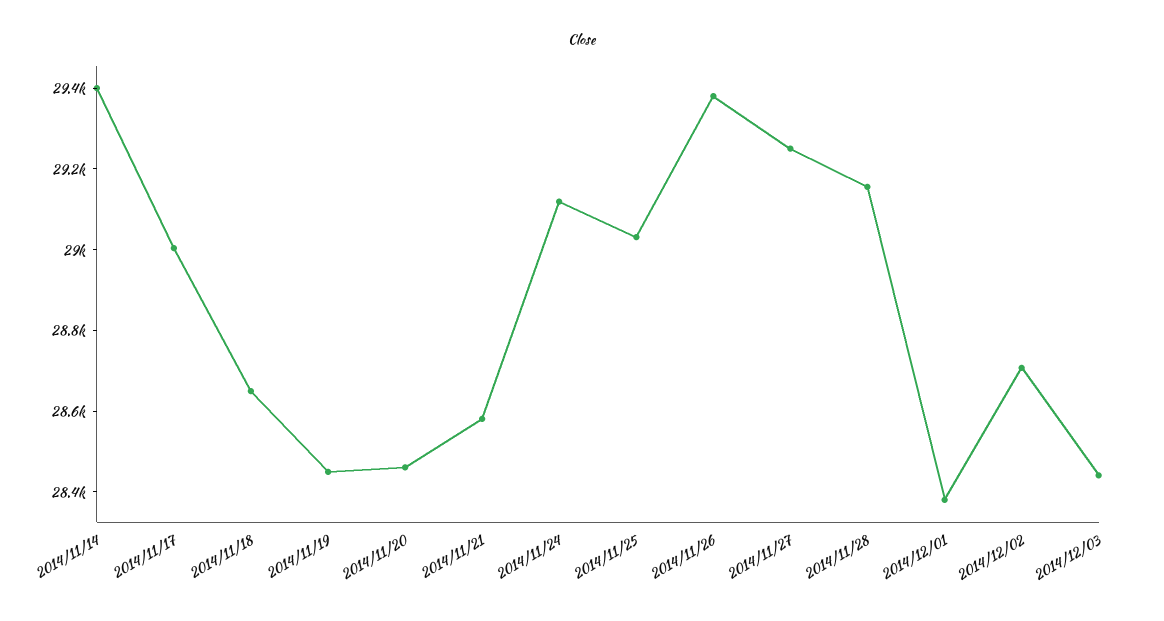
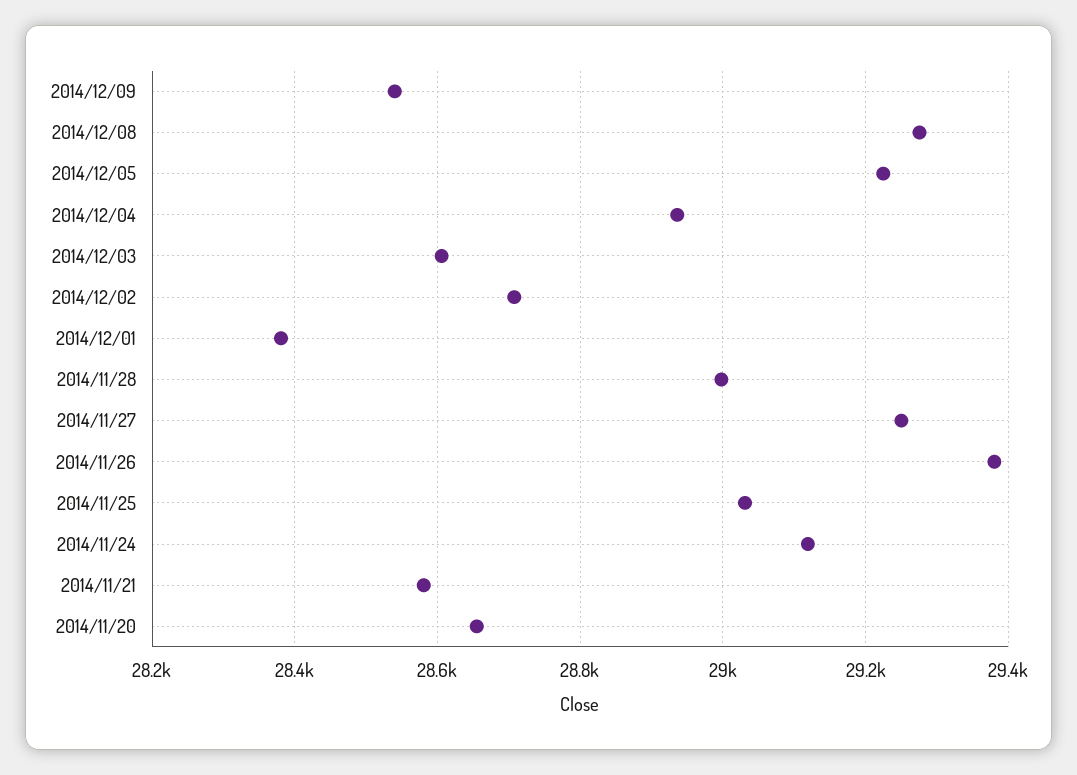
2014/11/14: 29400 -> none
2014/11/17: 29000 -> none
2014/11/18: 28650 -> none
2014/11/19: 28450 -> none
2014/11/20: 28450 -> 28660
2014/11/28: 29150 -> 29000
2014/12/03: 28450 -> 28600
2014/12/09: none -> 28540
2014/12/08: none -> 29280
2014/12/05: none -> 29220
2014/12/04: none -> 28940

